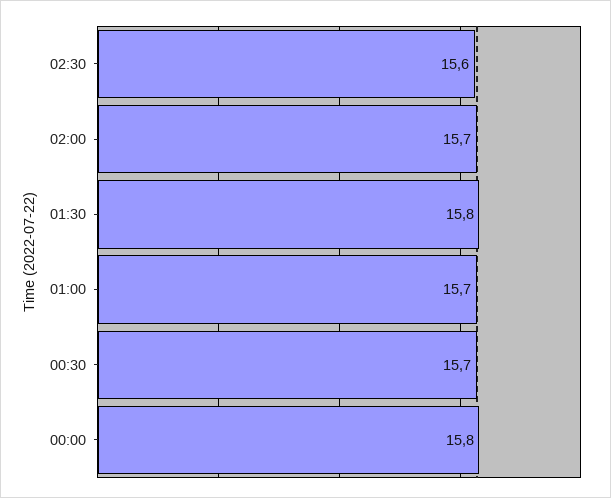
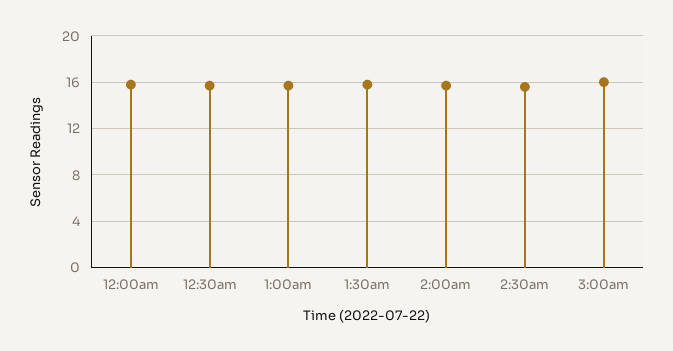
3:00am: none -> 16

